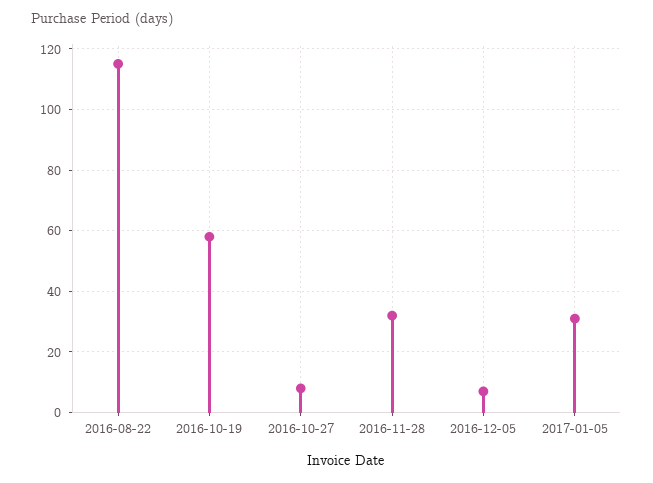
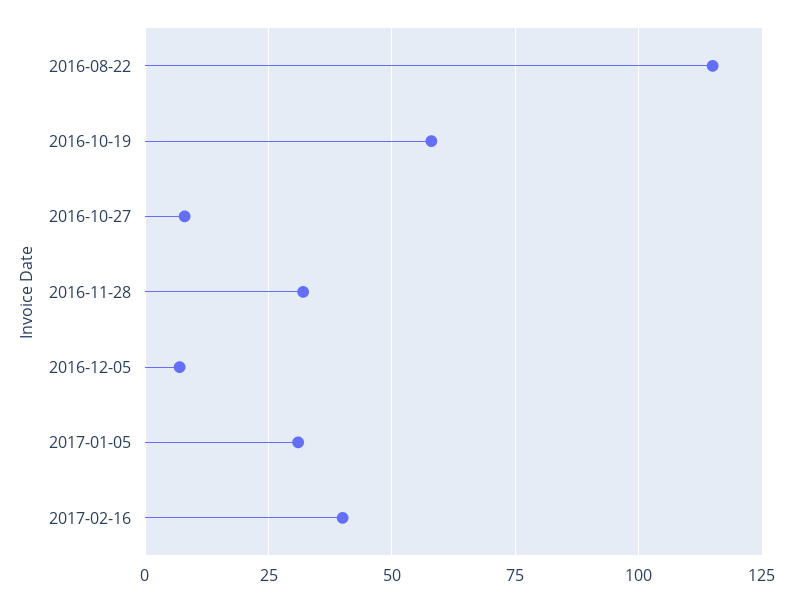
2017-02-16: none -> 40

